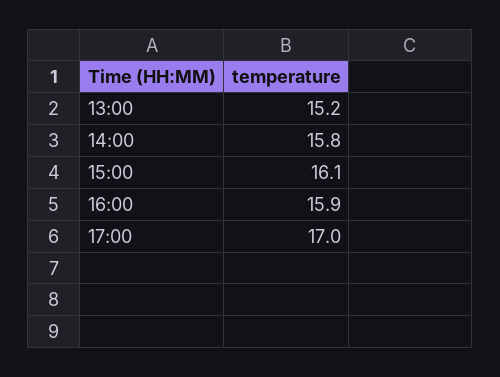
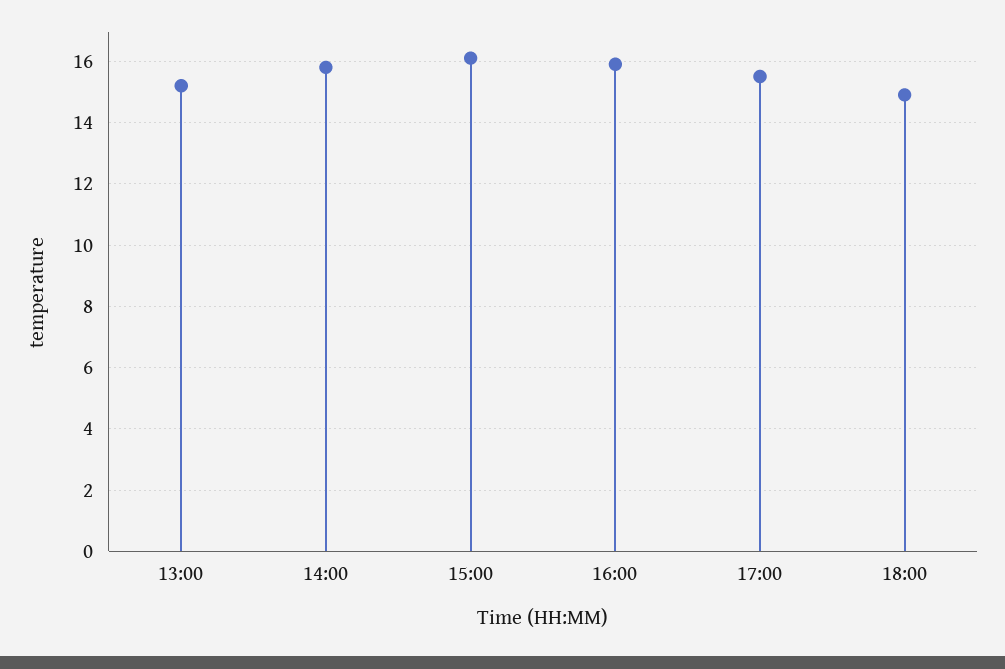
17:00: 17 -> 15.5
18:00: none -> 15

